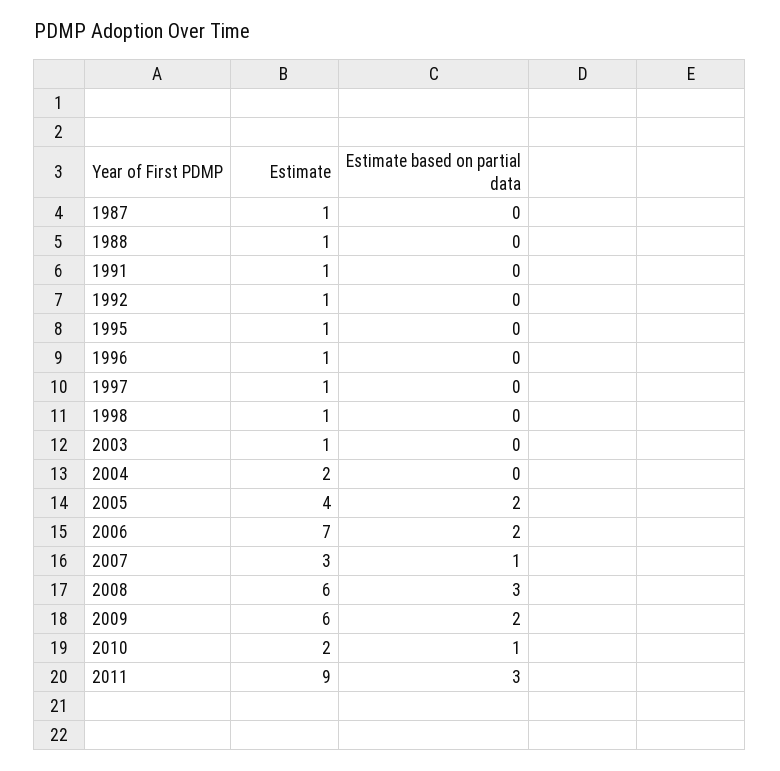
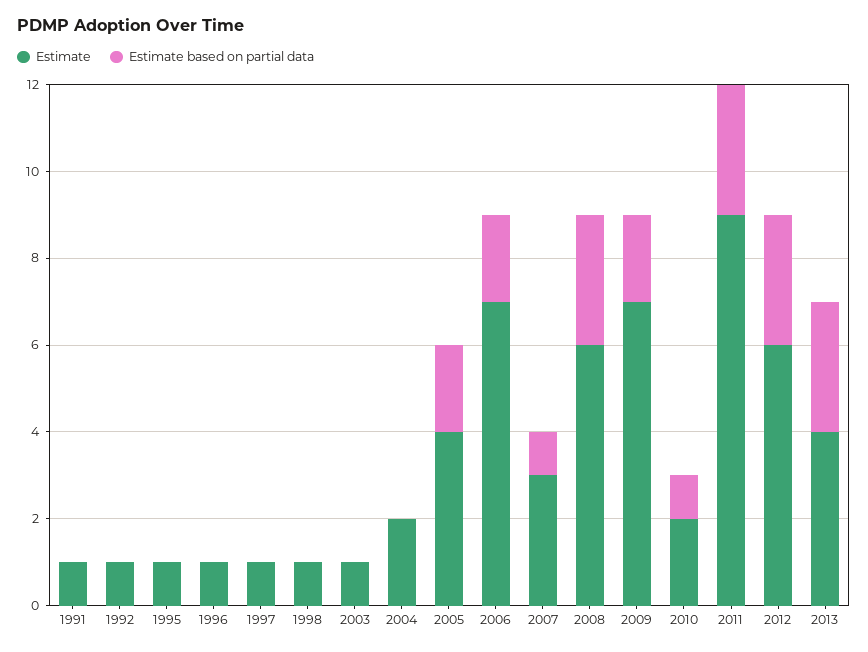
Estimate, 1987: 1 -> none
Estimate based on partial data, 1987: 0 -> none
Estimate, 1988: 1 -> none
Estimate based on partial data, 1988: 0 -> none
Estimate, 2009: 6 -> 7
Estimate, 2012: none -> 6
Estimate based on partial data, 2012: none -> 3
Estimate, 2013: none -> 4
Estimate based on partial data, 2013: none -> 3

